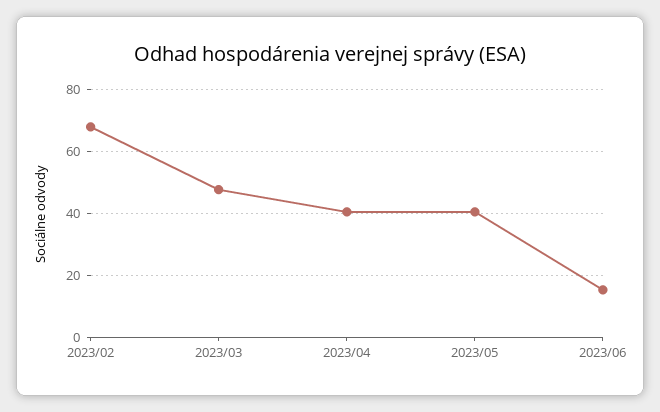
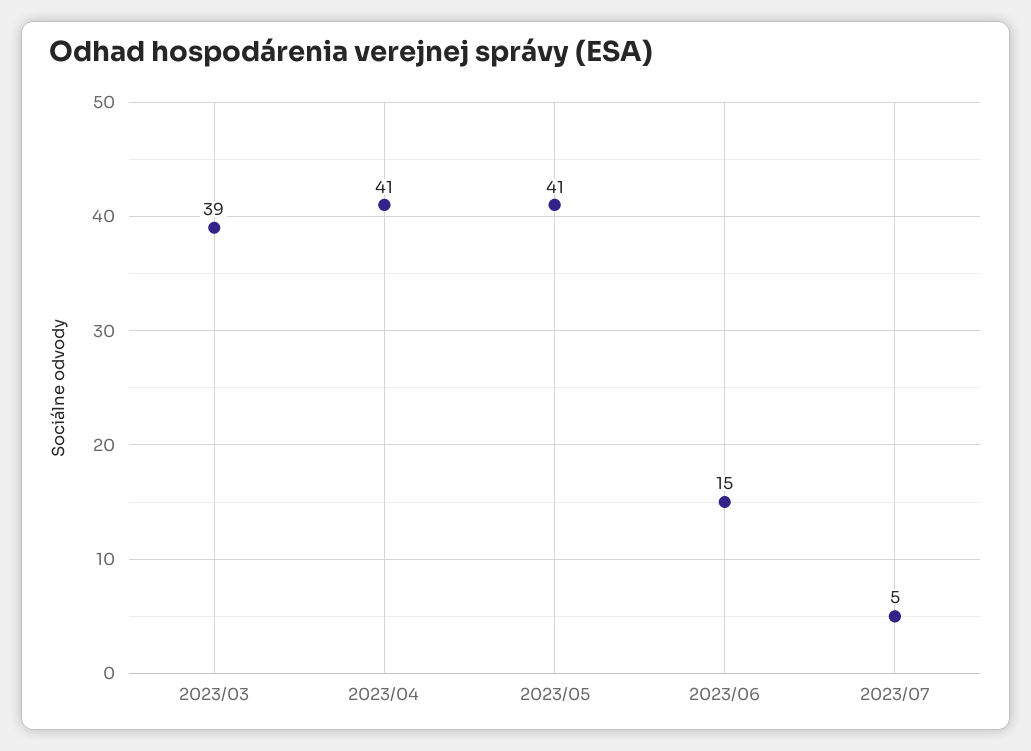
2023/02: 68 -> none
2023/03: 48 -> 39
2023/07: none -> 5

